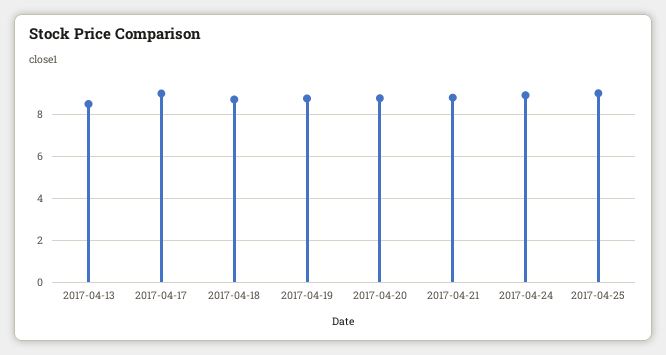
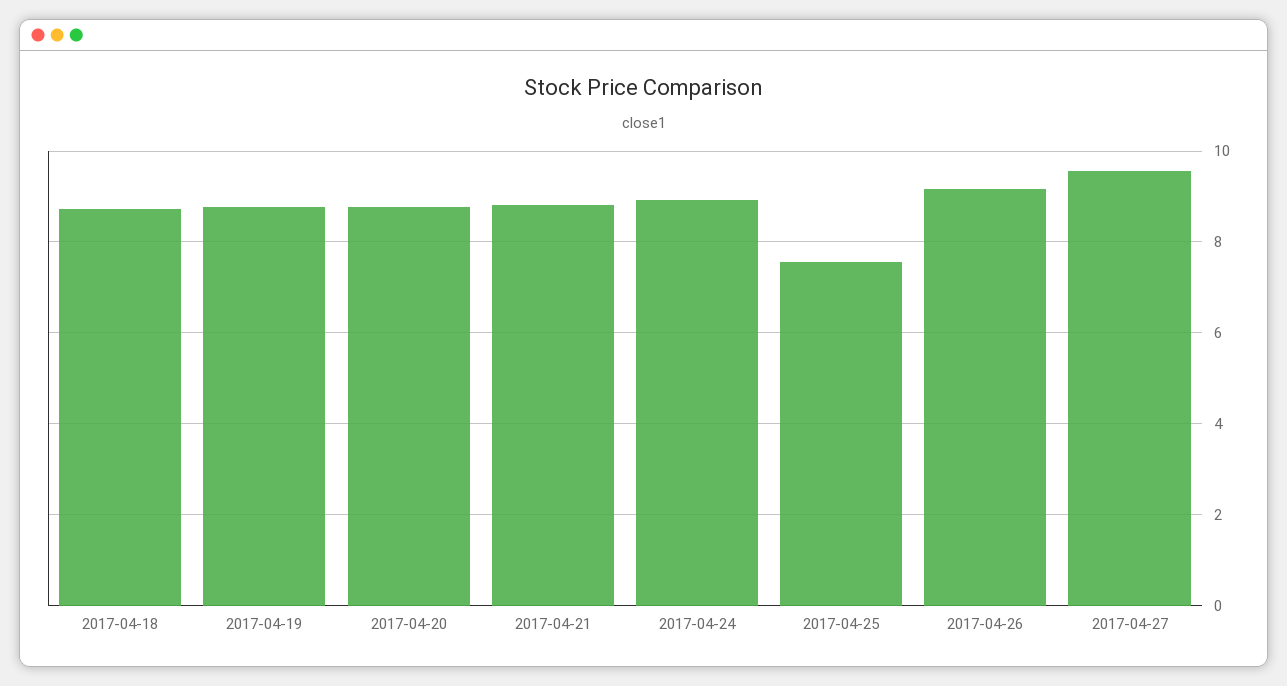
2017-04-13: 8.5 -> none
2017-04-17: 9 -> none
2017-04-25: 9 -> 7.6
2017-04-26: none -> 9.2
2017-04-27: none -> 9.6

